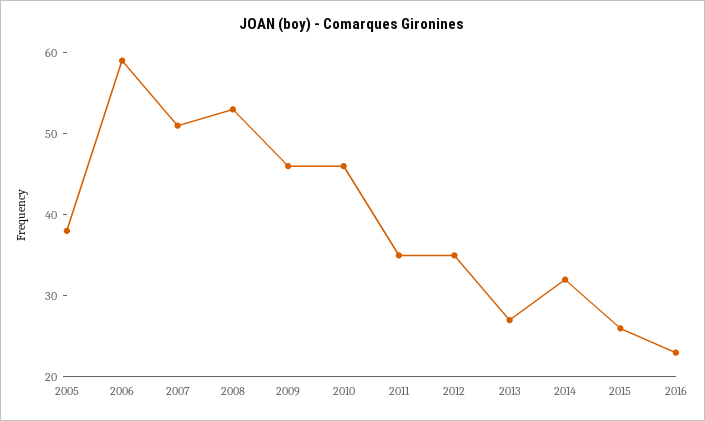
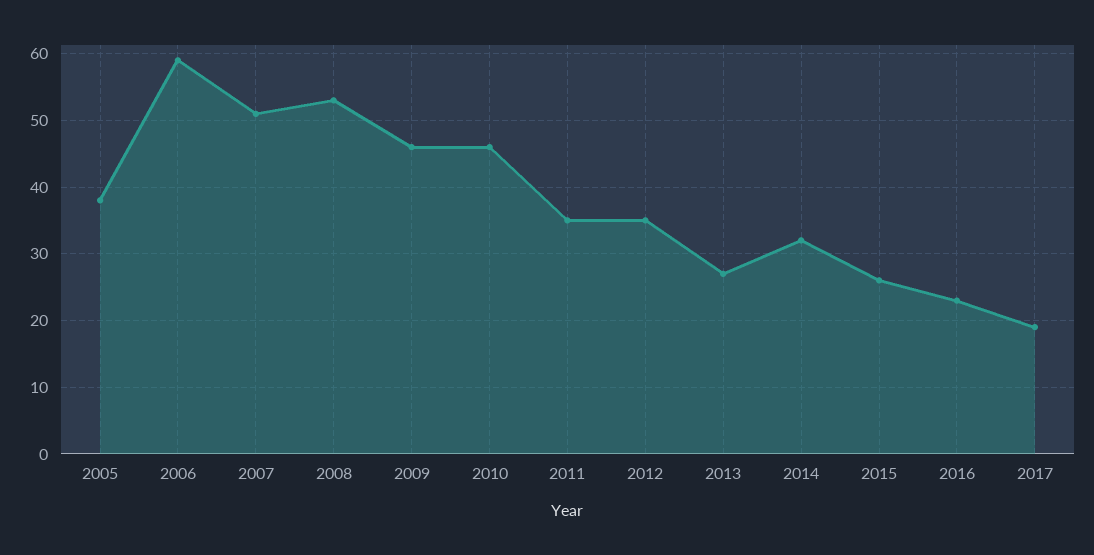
2017: none -> 19

